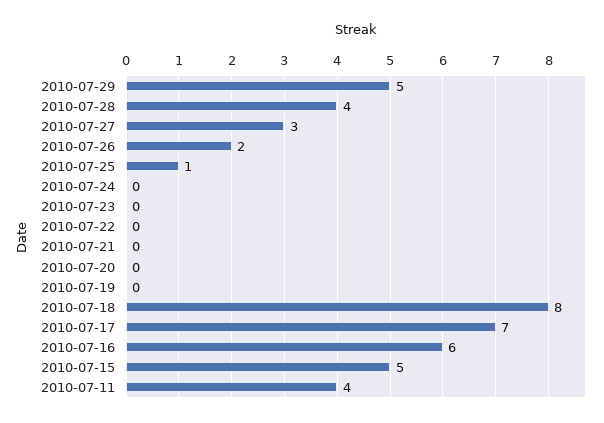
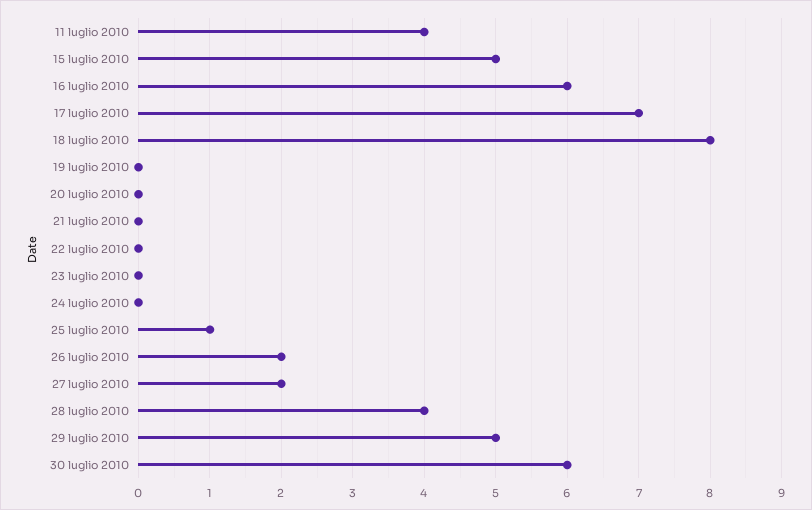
2010-07-27: 3 -> 2
30 luglio 2010: none -> 6

